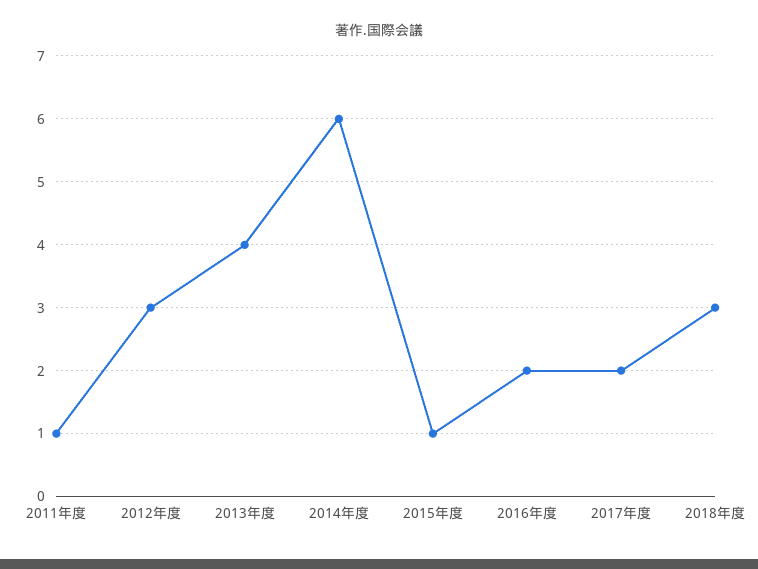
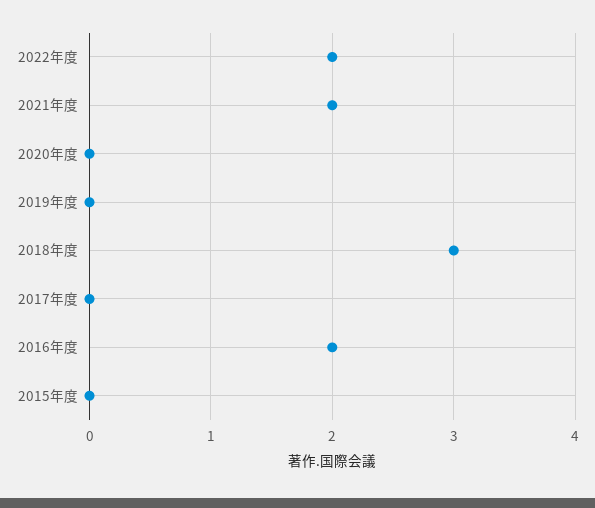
2011年度: 1 -> none
2012年度: 3 -> none
2013年度: 4 -> none
2014年度: 6 -> none
2015年度: 1 -> 0
2017年度: 2 -> 0
2022年度: none -> 2
2021年度: none -> 2
2020年度: none -> 0
2019年度: none -> 0

